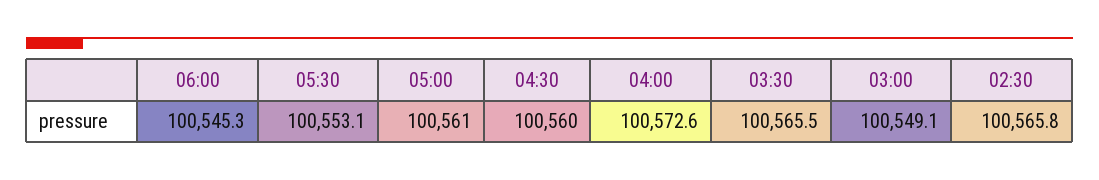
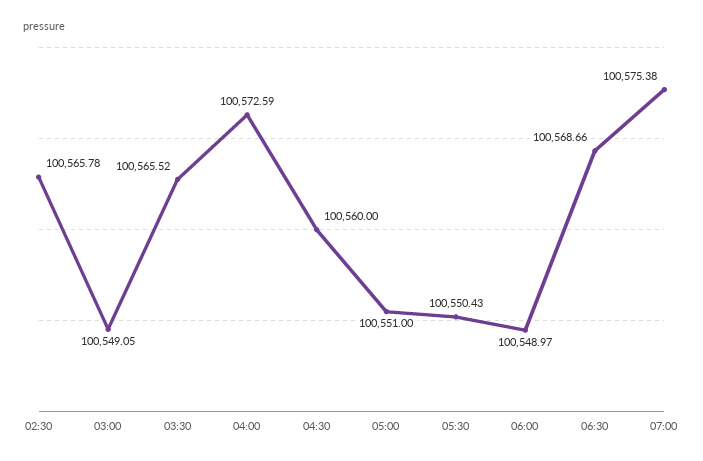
06:00: 100545.3 -> 100548.97
05:30: 100553.1 -> 100550.43
05:00: 100561 -> 100551
06:30: none -> 100568.66
07:00: none -> 100575.38

